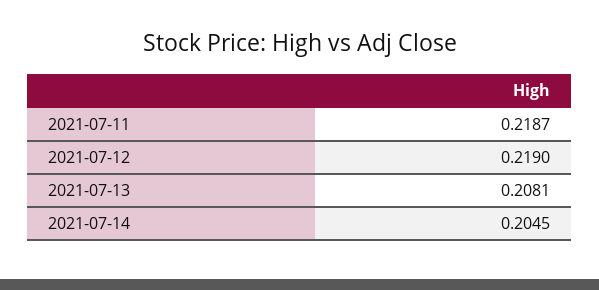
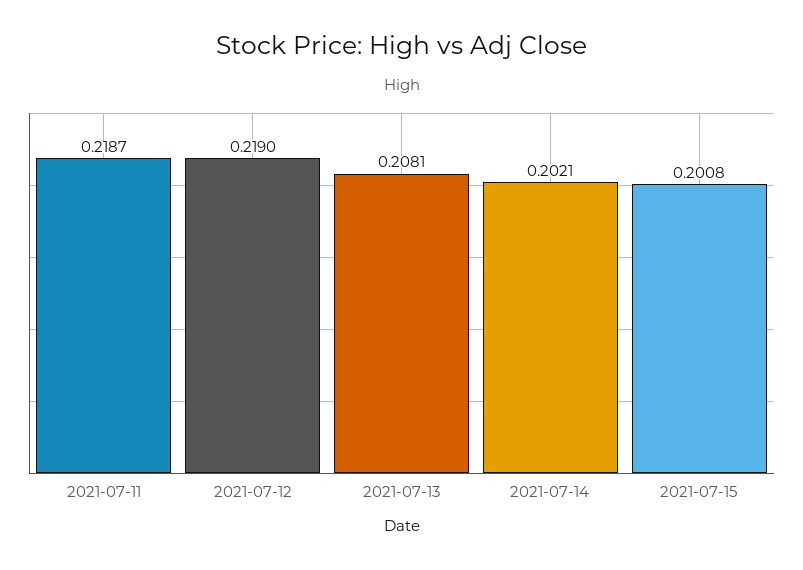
2021-07-14: 0.2045 -> 0.2021
2021-07-15: none -> 0.2008

